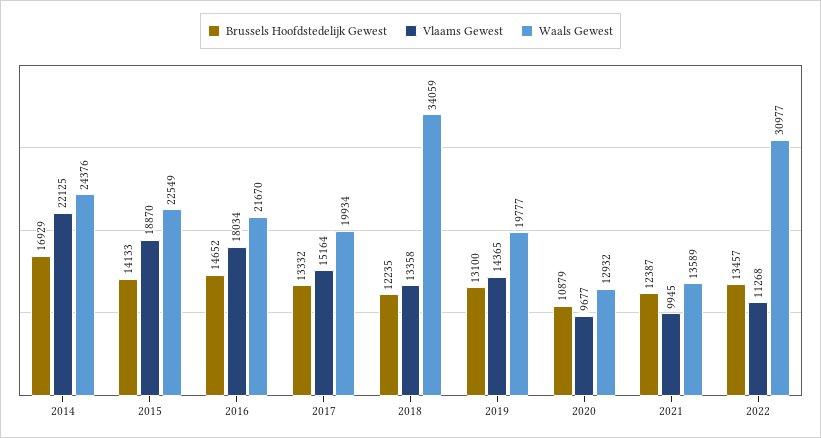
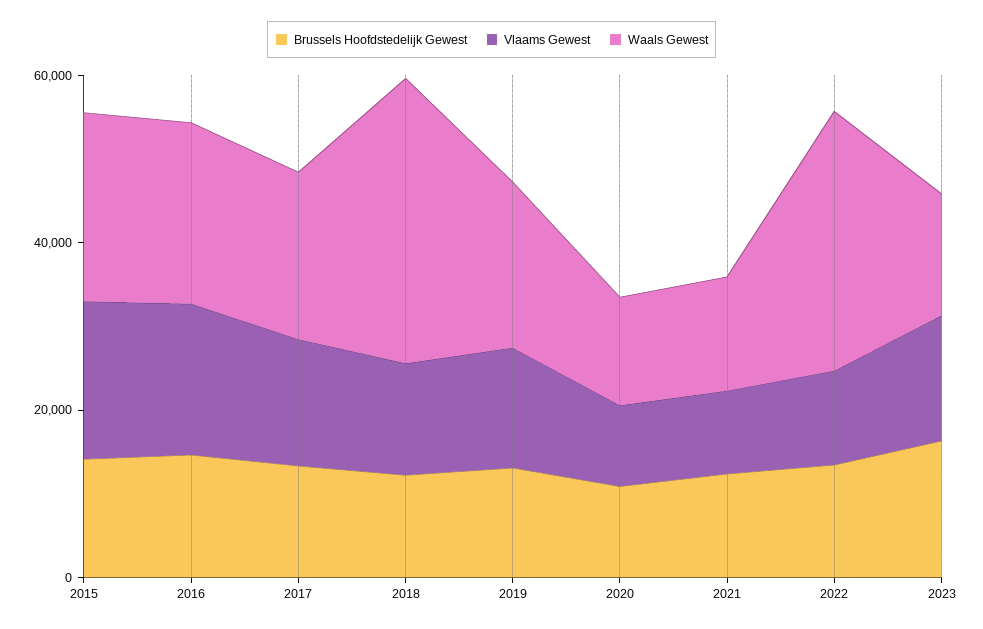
Brussels Hoofdstedelijk Gewest, 2014: 16929 -> none
Vlaams Gewest, 2014: 22125 -> none
Waals Gewest, 2014: 24376 -> none
Brussels Hoofdstedelijk Gewest, 2023: none -> 15000
Vlaams Gewest, 2023: none -> 15000
Waals Gewest, 2023: none -> 15000

